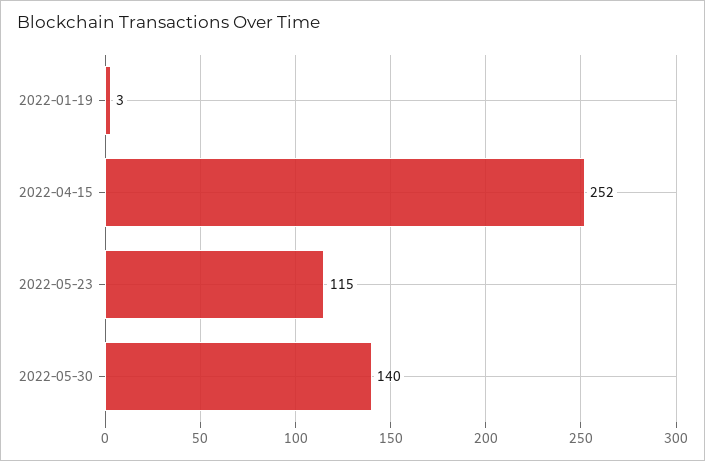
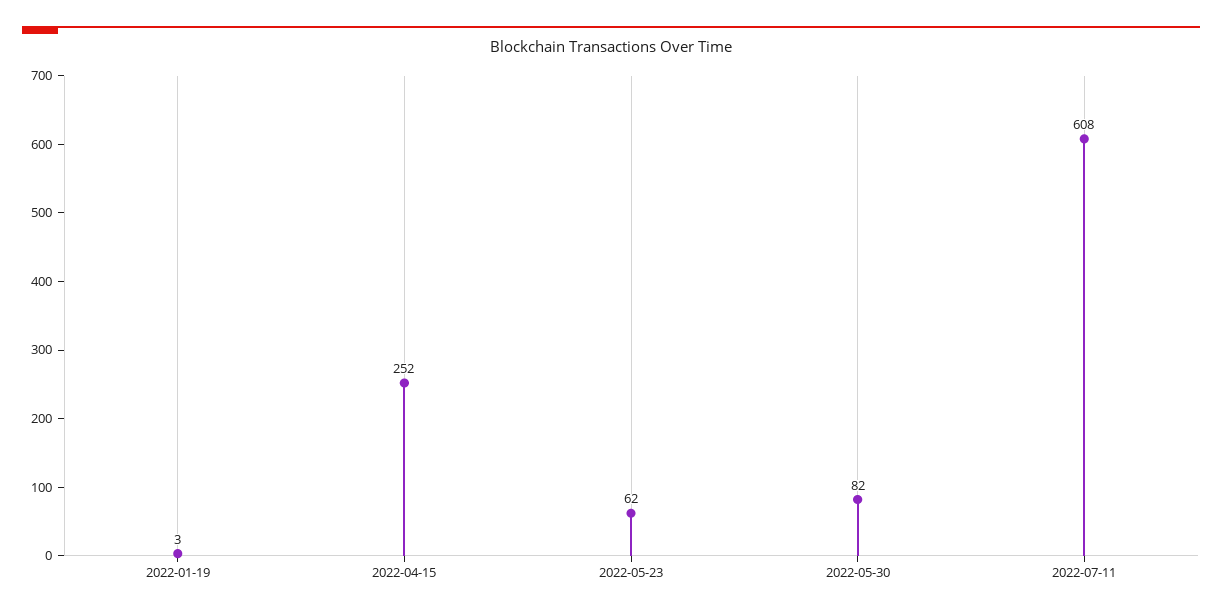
2022-05-23: 115 -> 62
2022-05-30: 140 -> 82
2022-07-11: none -> 608

